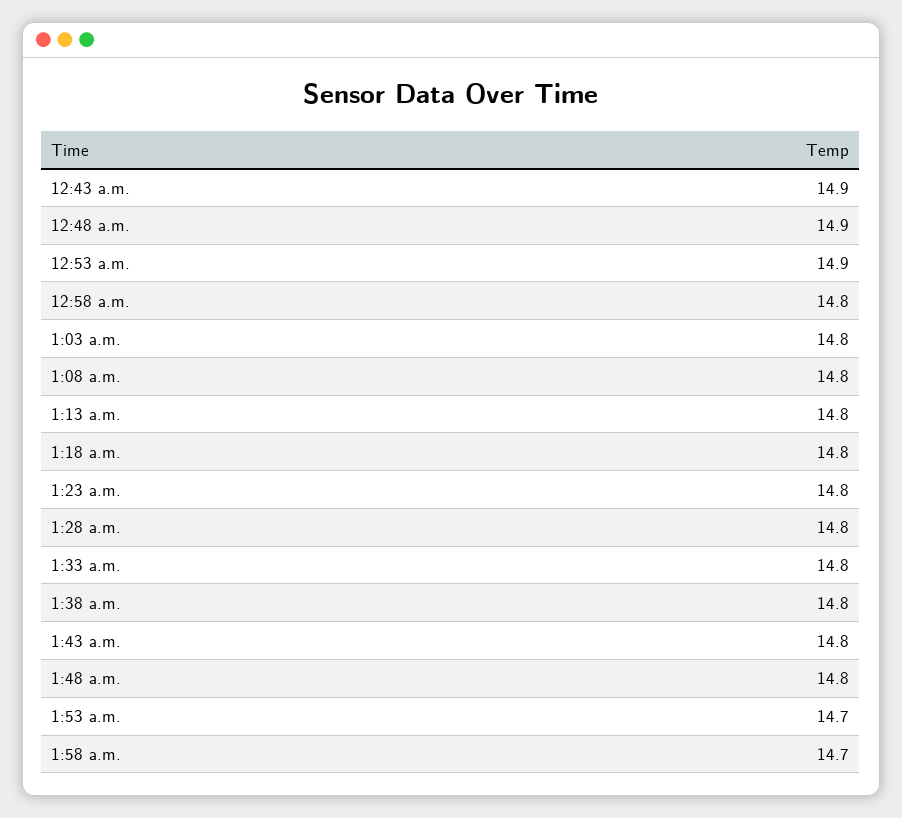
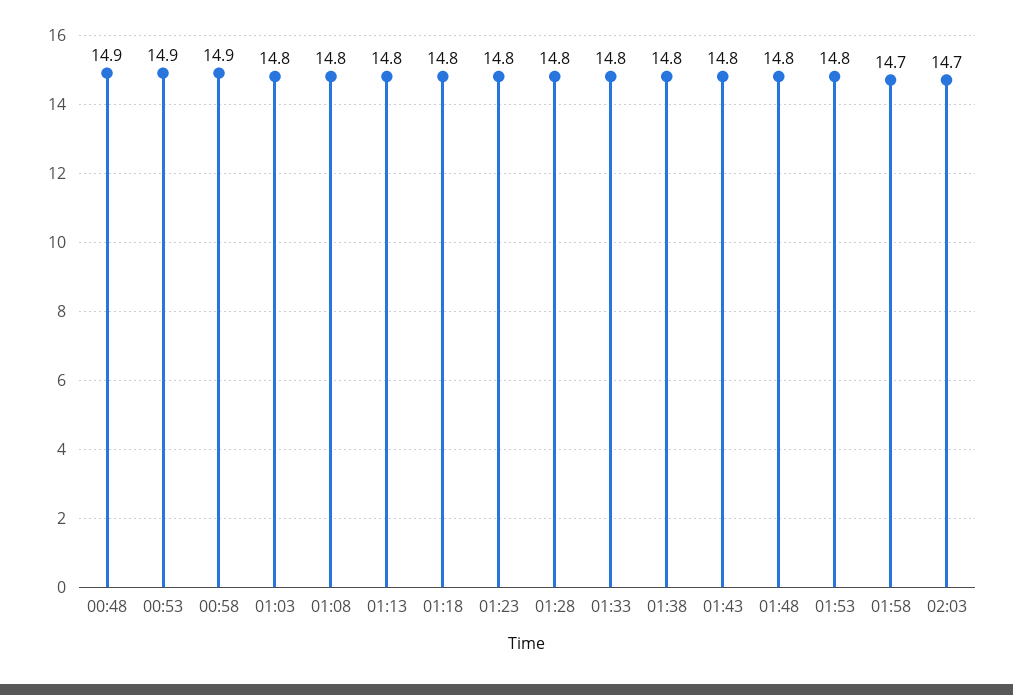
12:43 a.m.: 14.9 -> none
12:58 a.m.: 14.8 -> 14.9
1:53 a.m.: 14.7 -> 14.8
02:03: none -> 14.7

